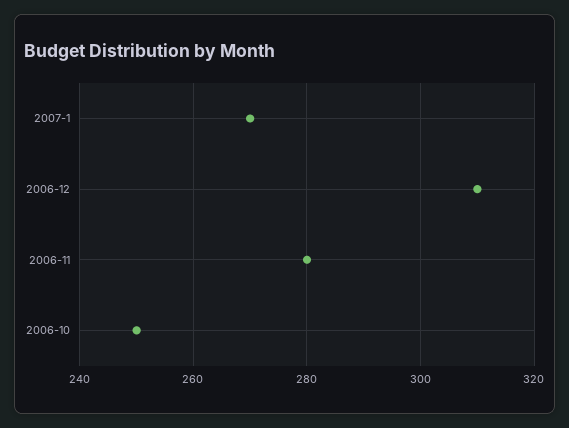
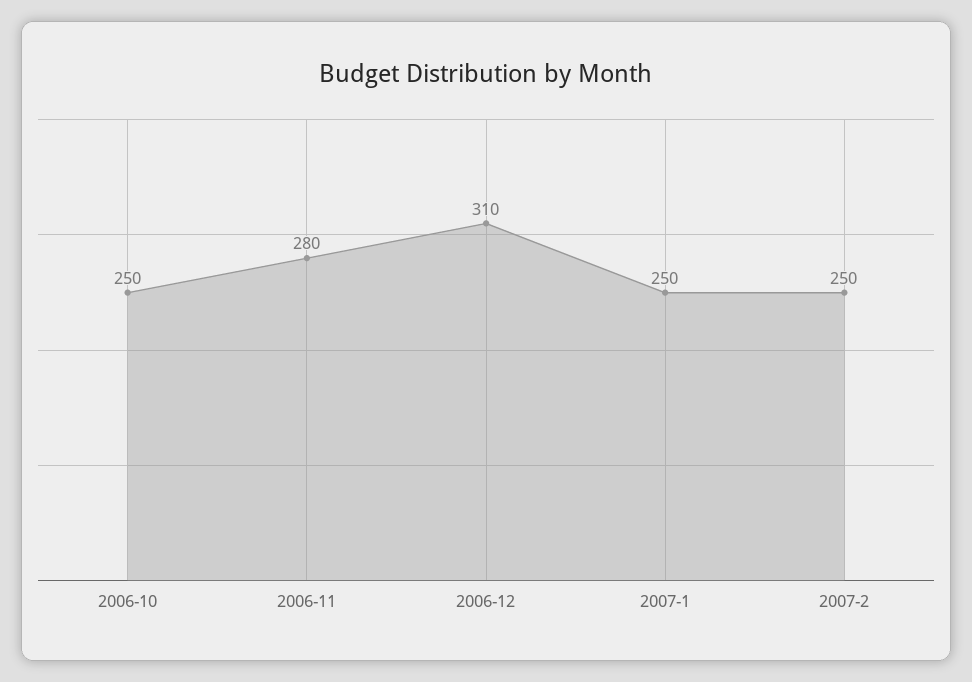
2007-1: 270 -> 250
2007-2: none -> 250

